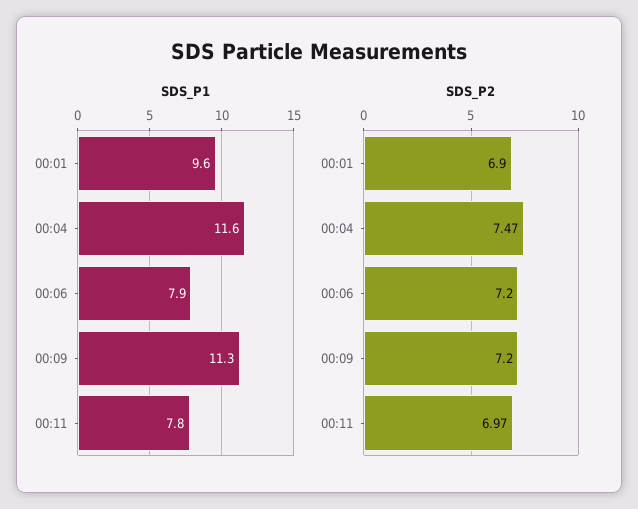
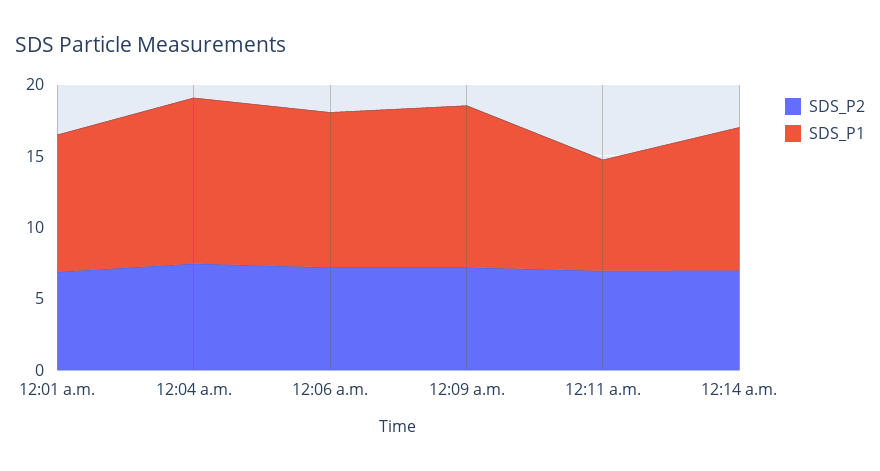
SDS_P1, 00:06: 7.9 -> 11
SDS_P2, 12:14 a.m.: none -> 7
SDS_P1, 12:14 a.m.: none -> 10

